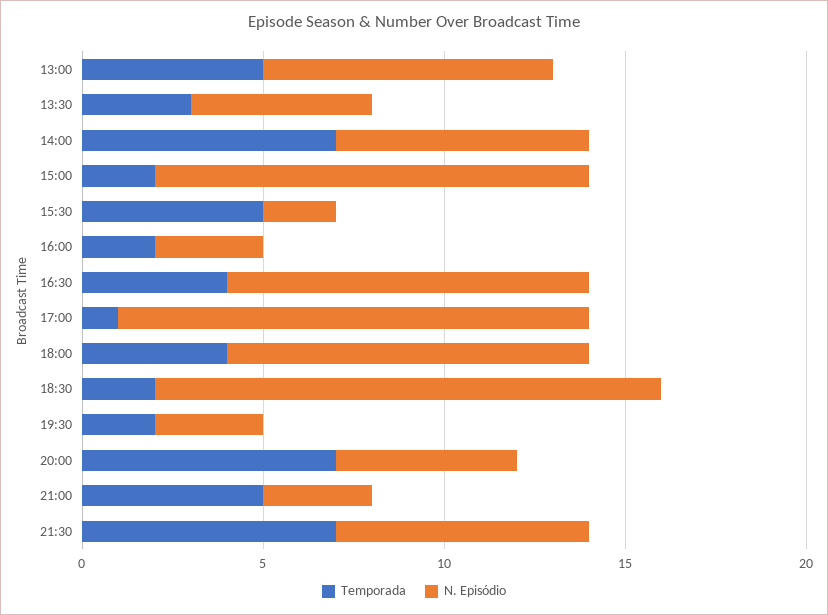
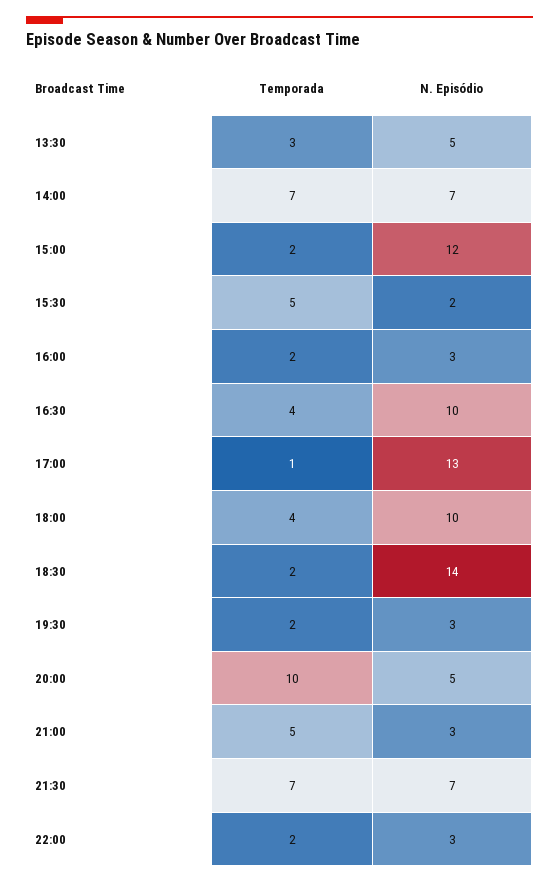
Temporada, 13:00: 5 -> none
N. Episódio, 13:00: 8 -> none
Temporada, 20:00: 7 -> 10
Temporada, 22:00: none -> 2
N. Episódio, 22:00: none -> 3

